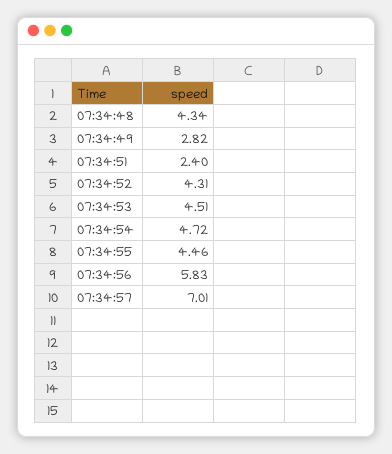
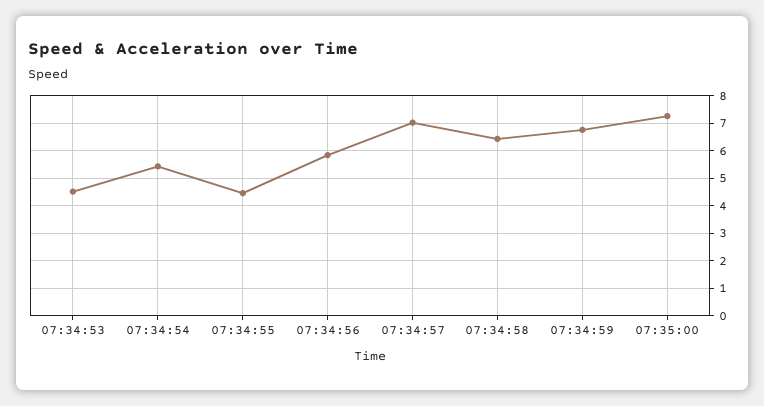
07:34:48: 4.34 -> none
07:34:49: 2.82 -> none
07:34:51: 2.4 -> none
07:34:52: 4.31 -> none
07:34:54: 4.72 -> 5.5
07:34:58: none -> 6.5
07:34:59: none -> 6.75
07:35:00: none -> 7.25

